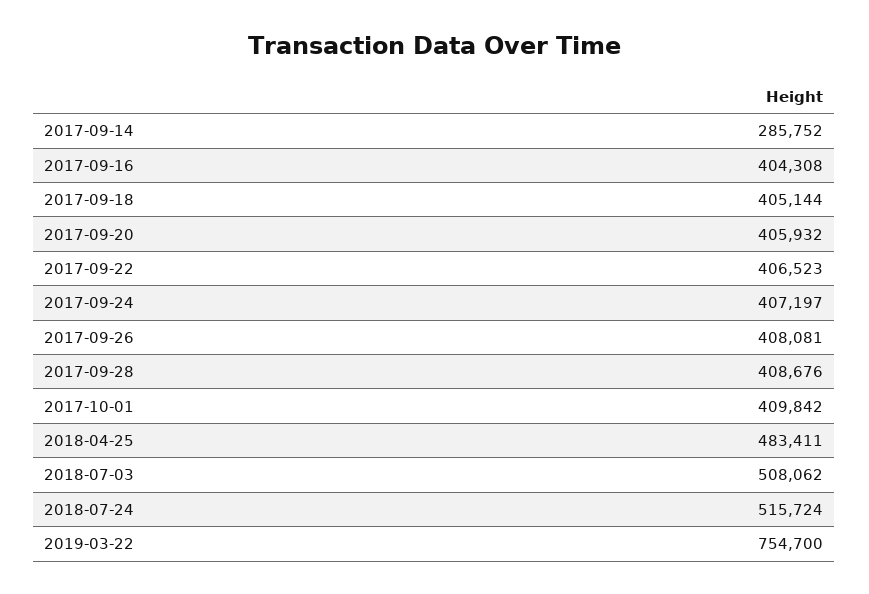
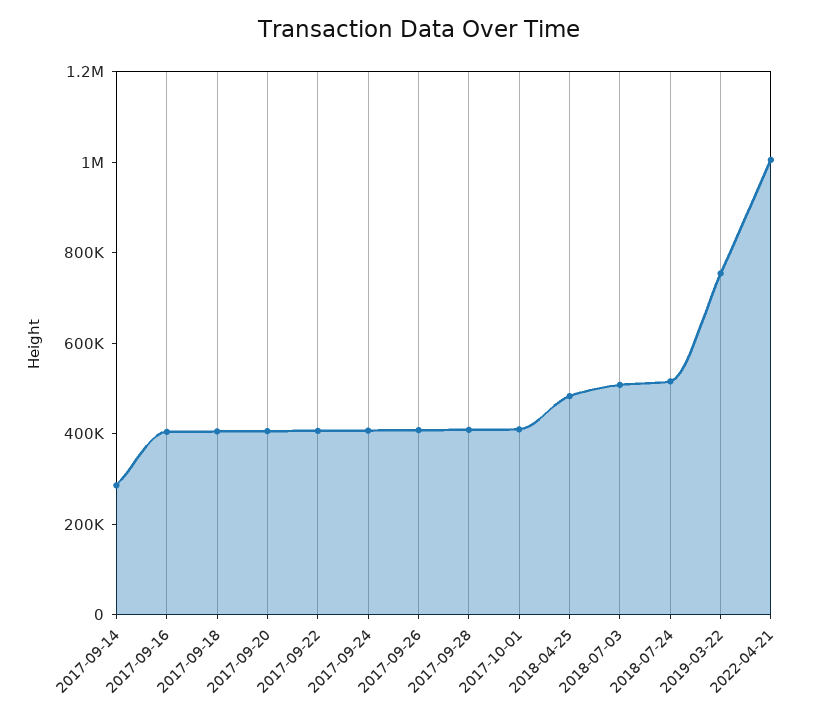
2022-04-21: none -> 1000000

